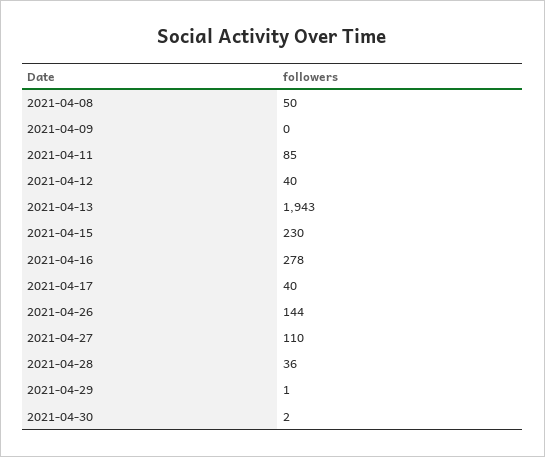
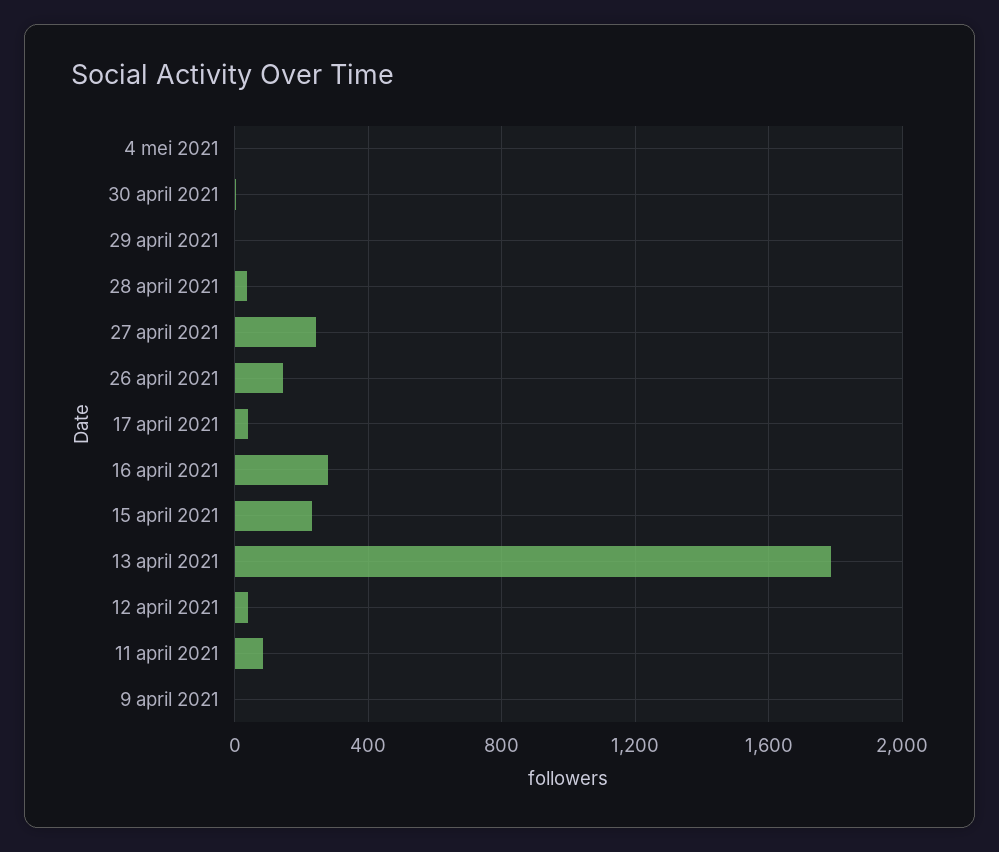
2021-04-08: 50 -> none
2021-04-13: 1943 -> 1800
2021-04-27: 110 -> 250
4 mei 2021: none -> 0

